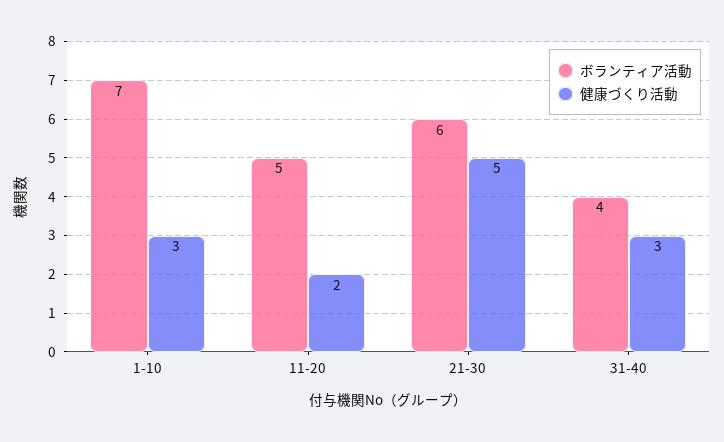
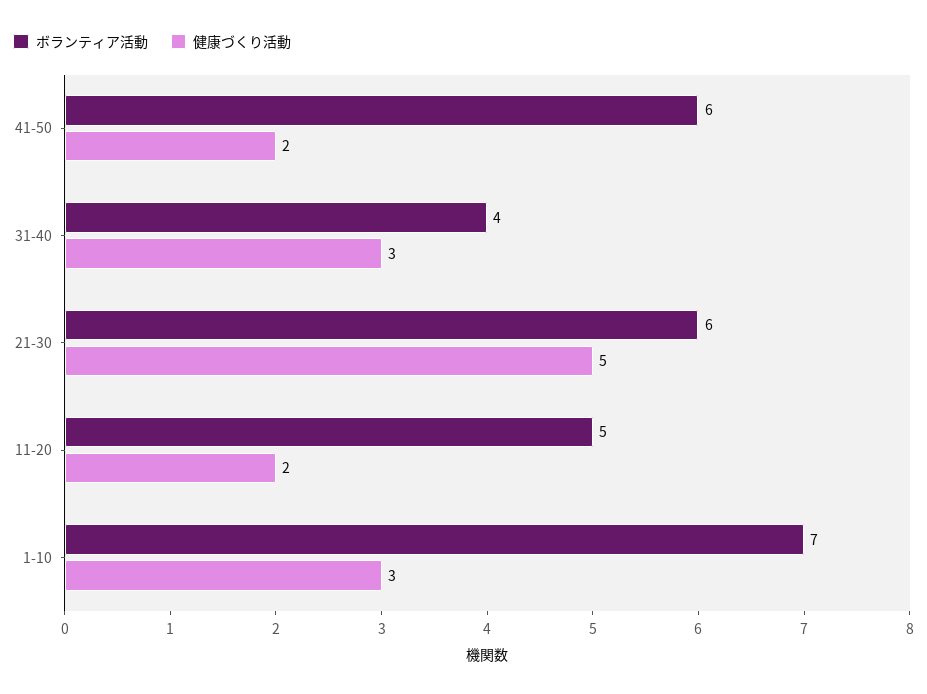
ボランティア活動, 41-50: none -> 6
健康づくり活動, 41-50: none -> 2

